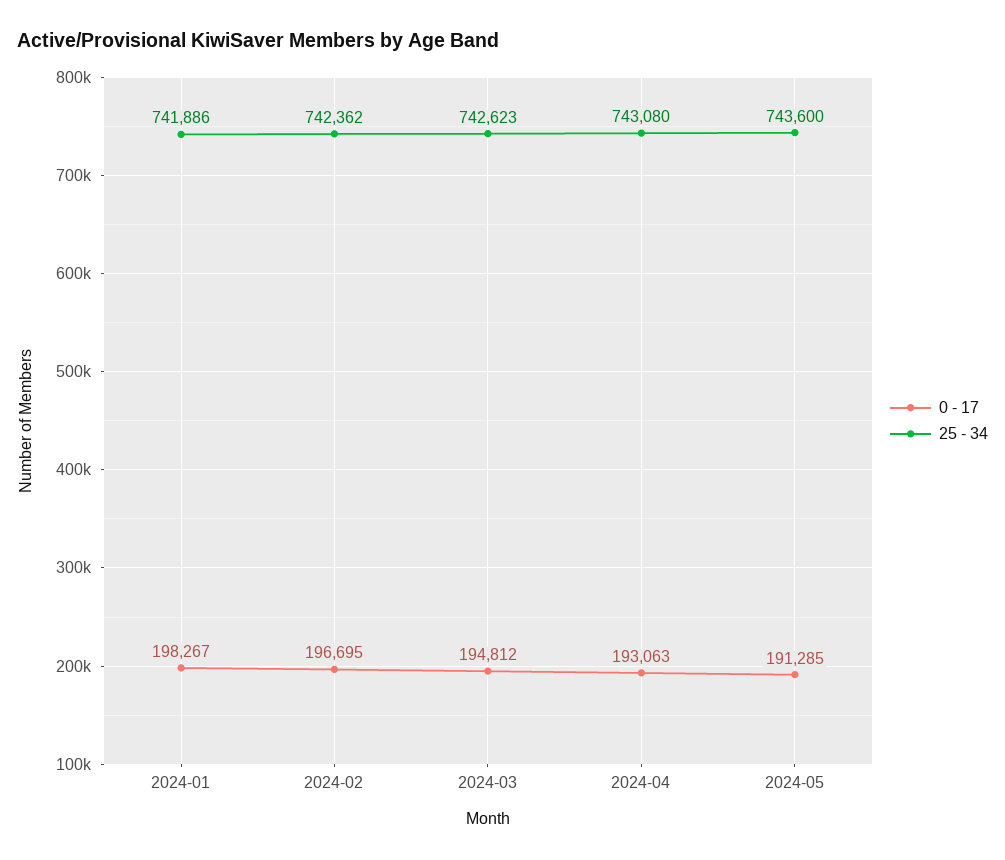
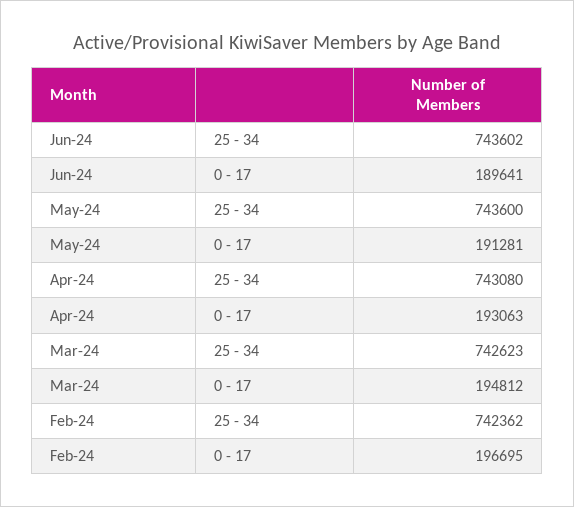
0 - 17, 2024-01: 198267 -> none
25 - 34, 2024-01: 741886 -> none
0 - 17, 2024-05: 191285 -> 191281
25 - 34, Jun-24: none -> 743602
0 - 17, Jun-24: none -> 189641

